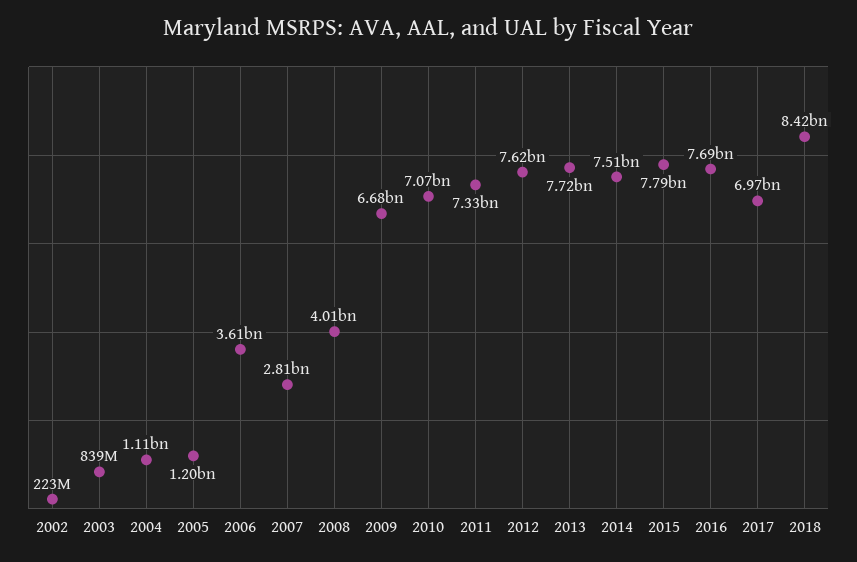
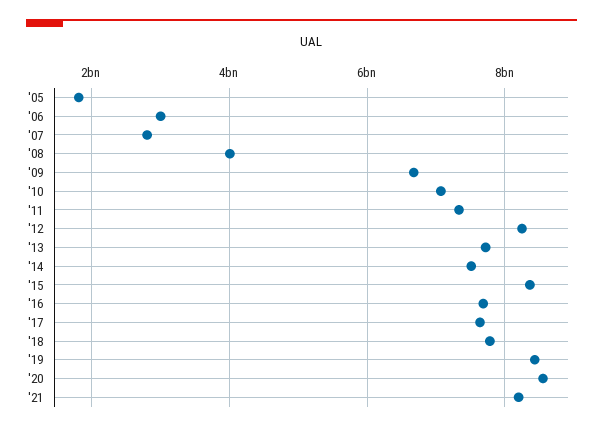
2002: 223000000 -> none
2003: 839000000 -> none
2004: 1110000000 -> none
2005: 1200000000 -> 1800000000
2006: 3610000000 -> 3000000000
2012: 7620000000 -> 8200000000
2015: 7790000000 -> 8400000000
2017: 6970000000 -> 7600000000
2018: 8420000000 -> 7800000000
'19: none -> 8400000000
'20: none -> 8600000000
'21: none -> 8200000000

